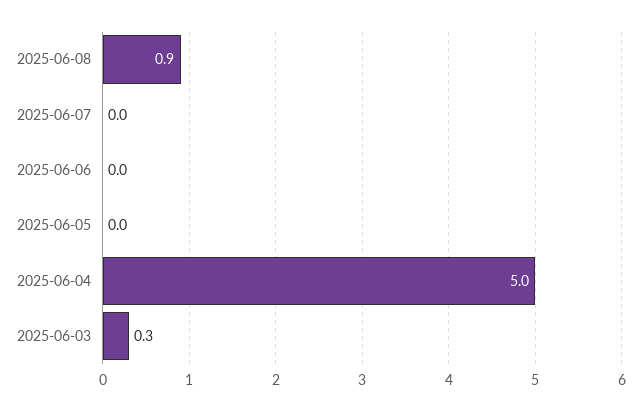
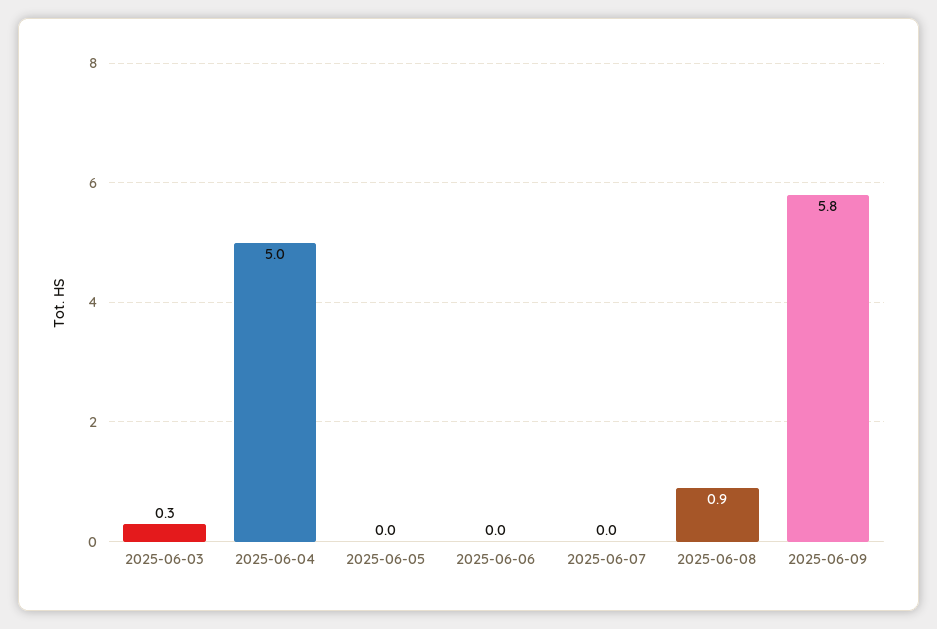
2025-06-09: none -> 5.8

